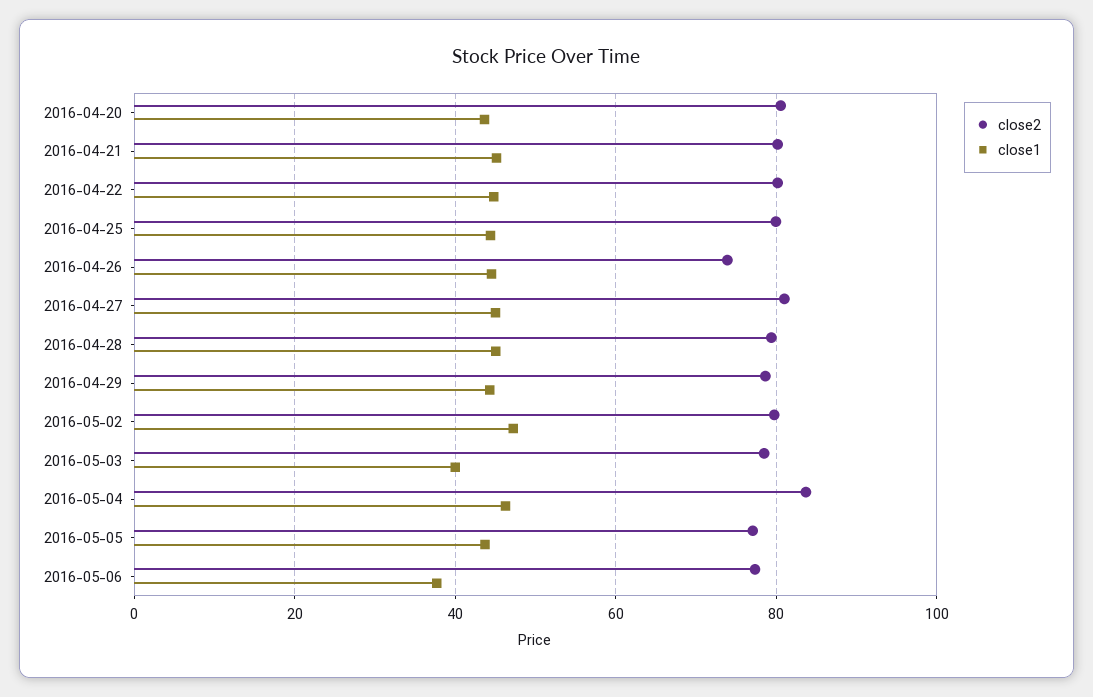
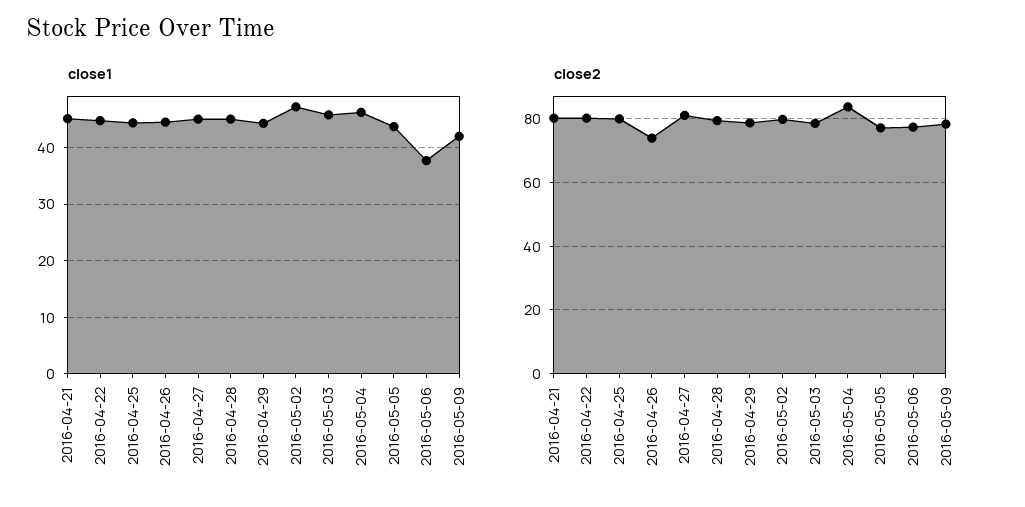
close2, 2016-04-20: 80 -> none
close1, 2016-04-20: 44 -> none
close1, 2016-05-03: 40 -> 46
close1, 2016-05-09: none -> 42
close2, 2016-05-09: none -> 78

